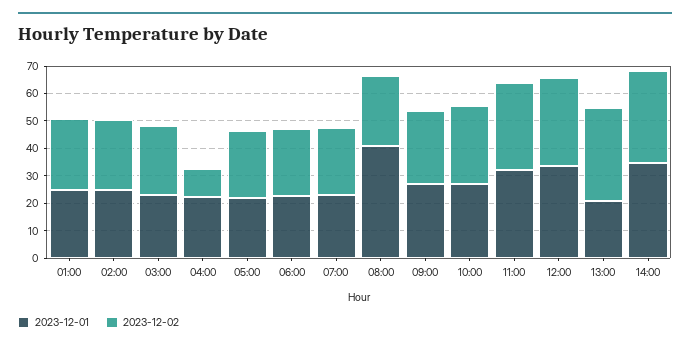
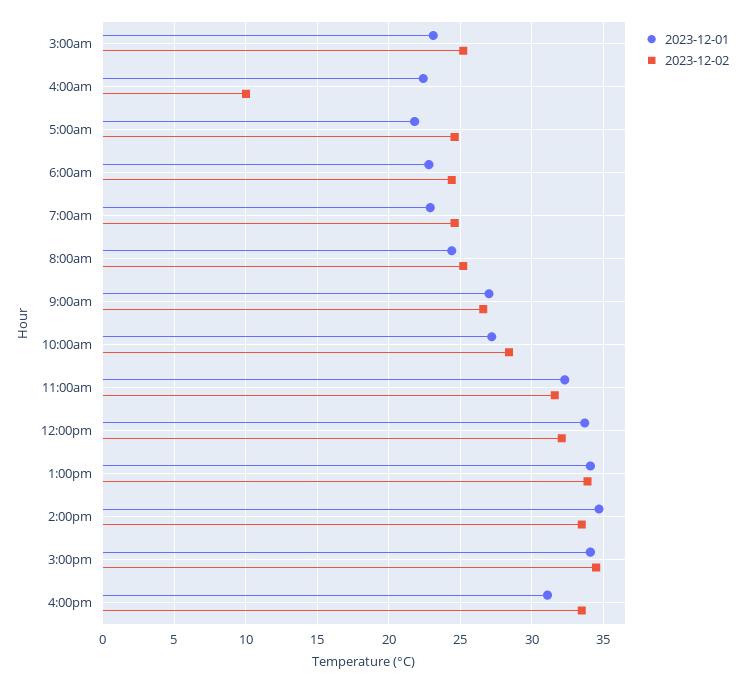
2023-12-01, 01:00: 25 -> none
2023-12-02, 01:00: 25 -> none
2023-12-01, 02:00: 25 -> none
2023-12-02, 02:00: 25 -> none
2023-12-01, 08:00: 40 -> 24.5
2023-12-01, 13:00: 20 -> 34
2023-12-01, 3:00pm: none -> 34
2023-12-02, 3:00pm: none -> 34.5
2023-12-01, 4:00pm: none -> 31
2023-12-02, 4:00pm: none -> 33.5

